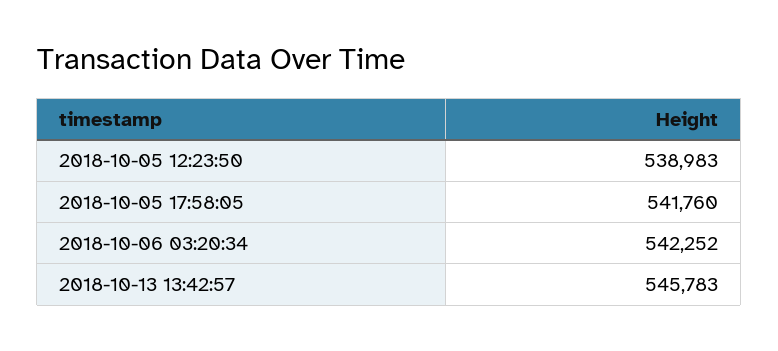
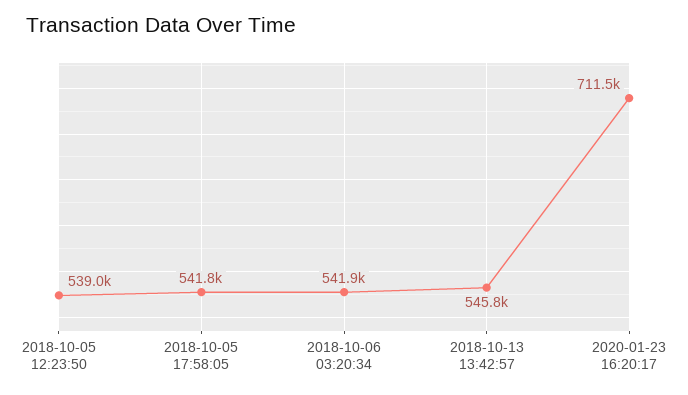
2018-10-06 03:20:34: 542252 -> 541900
2020-01-23 16:20:17: none -> 711500

